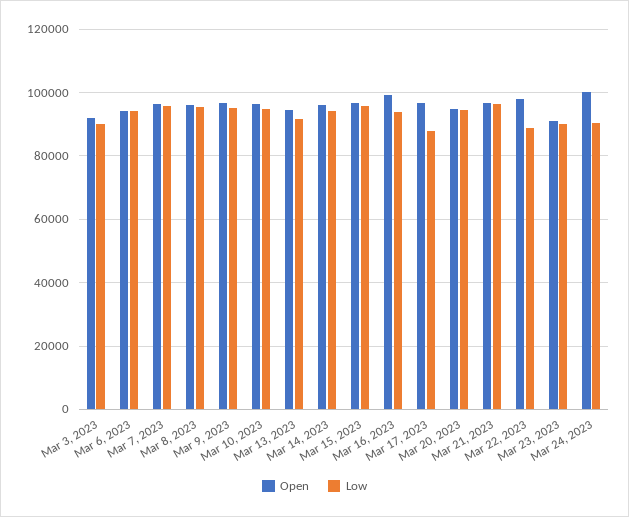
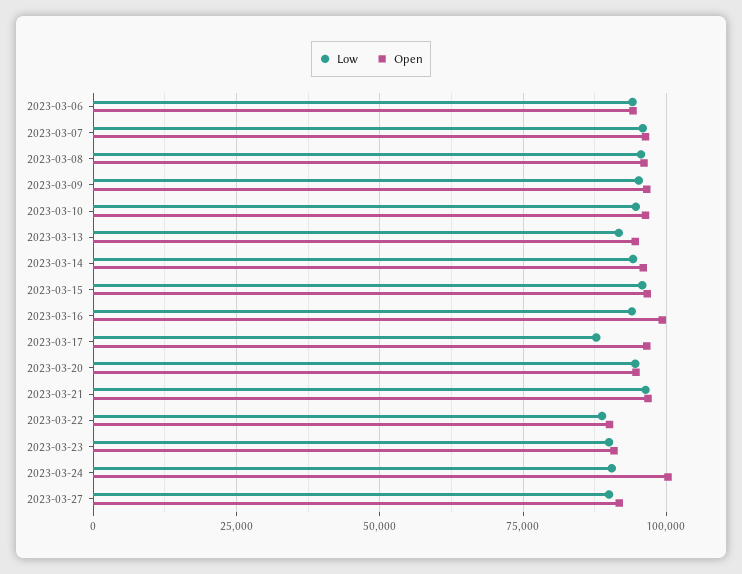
Open, Mar 3, 2023: 92000 -> none
Low, Mar 3, 2023: 90000 -> none
Open, Mar 22, 2023: 98000 -> 90000
Low, 2023-03-27: none -> 90000
Open, 2023-03-27: none -> 92500

